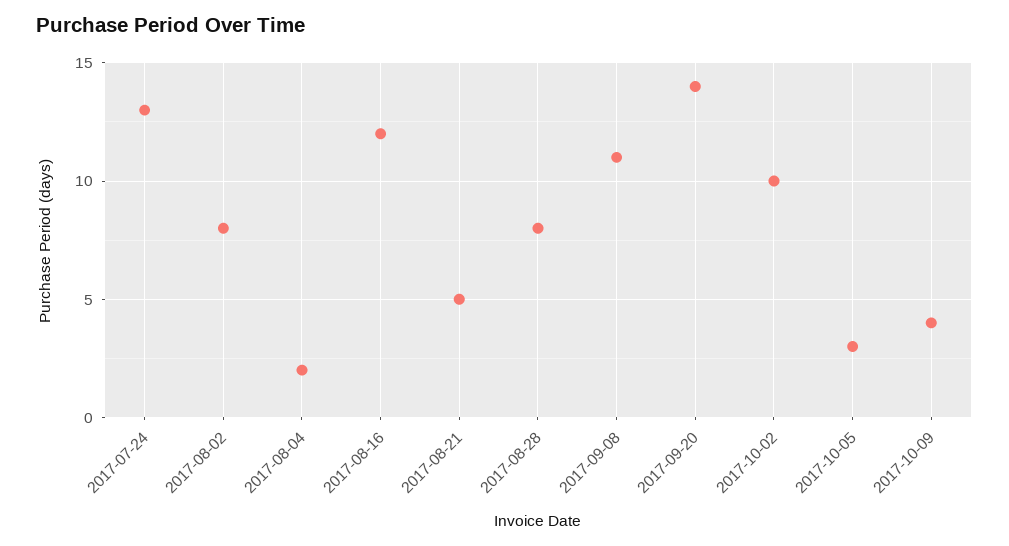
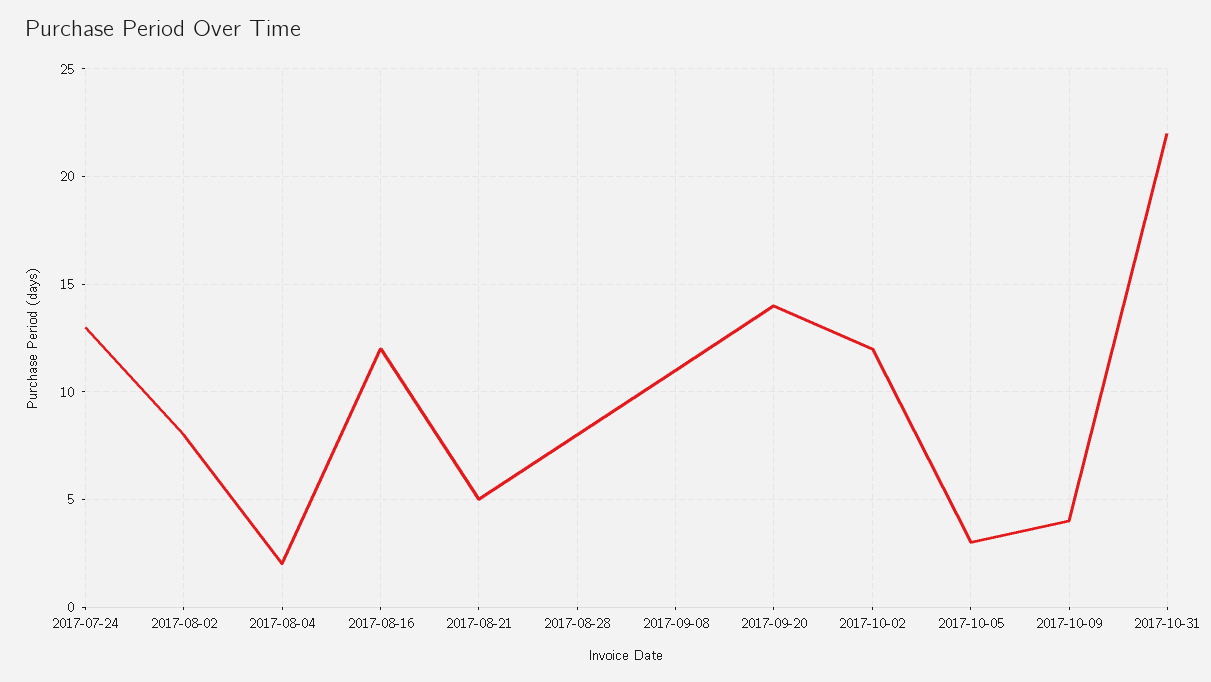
2017-10-02: 10 -> 12
2017-10-31: none -> 22

